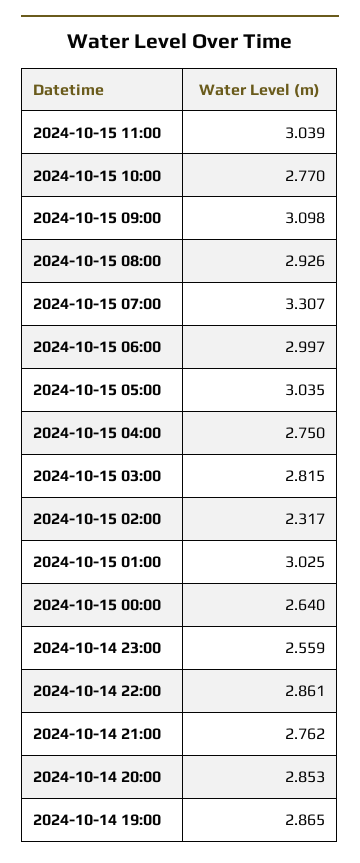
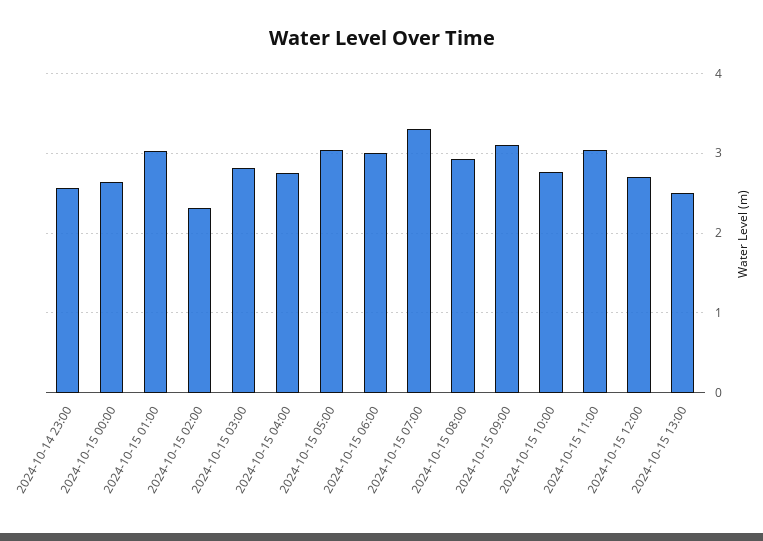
2024-10-14 22:00: 2.861 -> none
2024-10-14 21:00: 2.762 -> none
2024-10-14 20:00: 2.853 -> none
2024-10-14 19:00: 2.865 -> none
2024-10-15 12:00: none -> 2.7
2024-10-15 13:00: none -> 2.5

